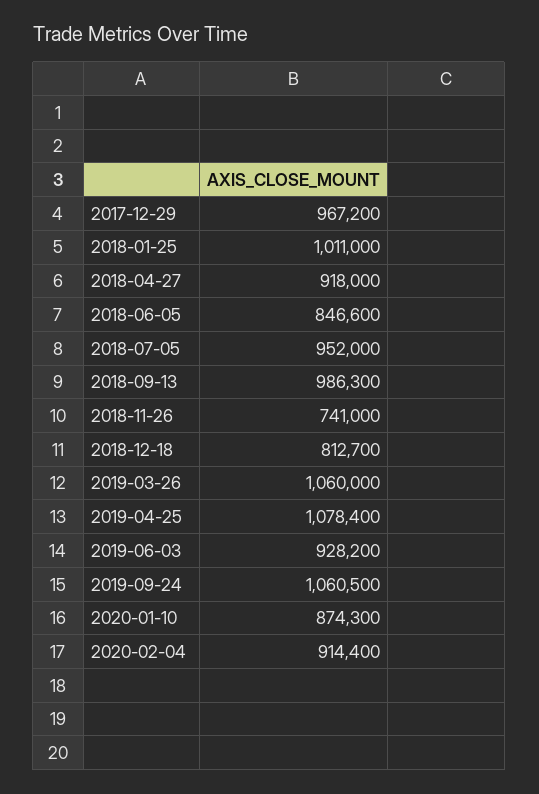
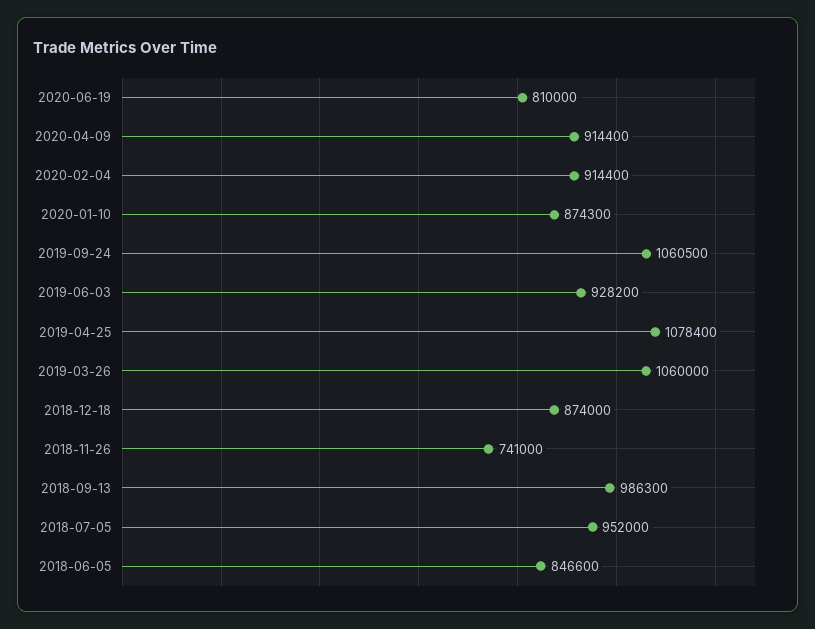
2017-12-29: 967200 -> none
2018-01-25: 1011000 -> none
2018-04-27: 918000 -> none
2018-12-18: 812700 -> 874000
2020-06-19: none -> 810000
2020-04-09: none -> 914400

